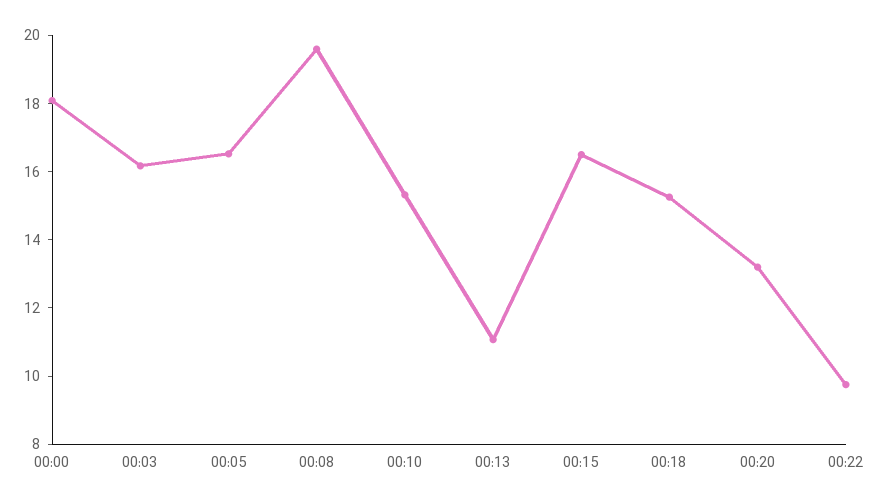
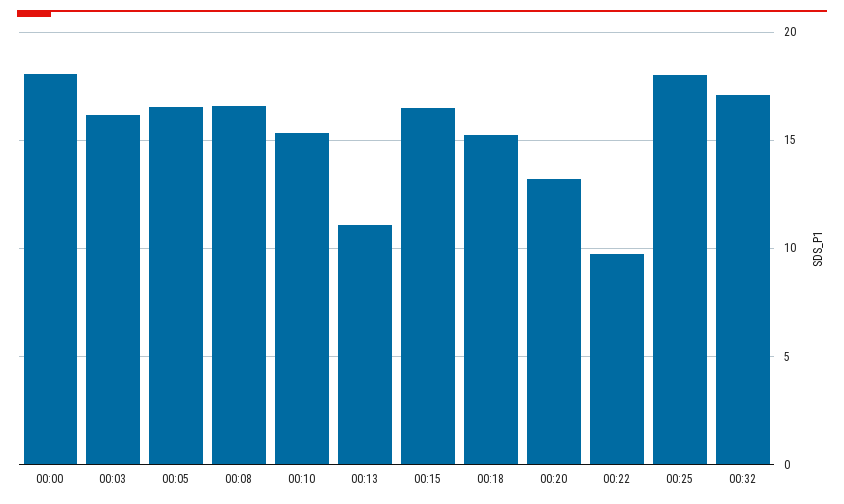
00:08: 19.5 -> 16.5
00:25: none -> 18
00:32: none -> 17

